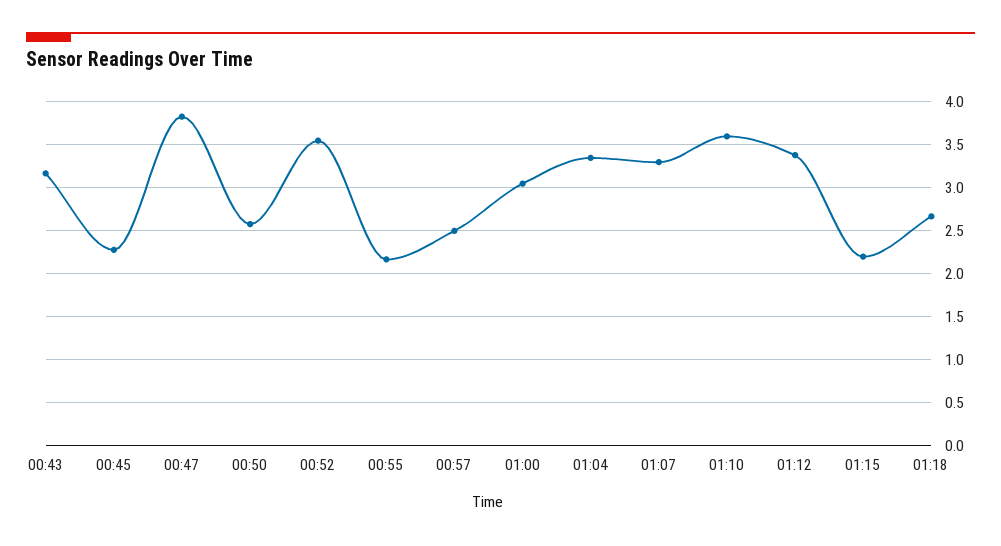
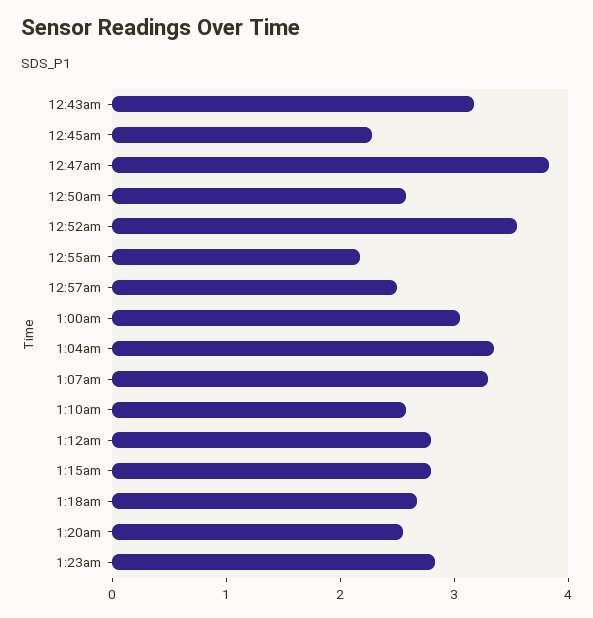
01:10: 3.6 -> 2.6
01:12: 3.4 -> 2.8
01:15: 2.2 -> 2.8
1:20am: none -> 2.6
1:23am: none -> 2.8

